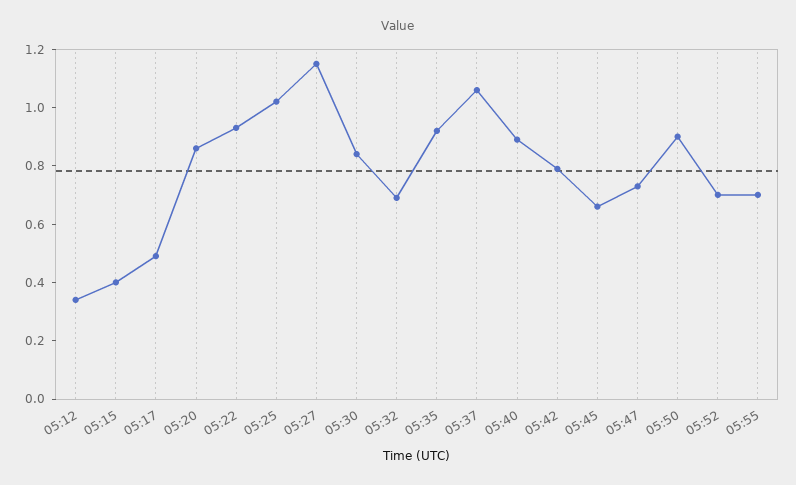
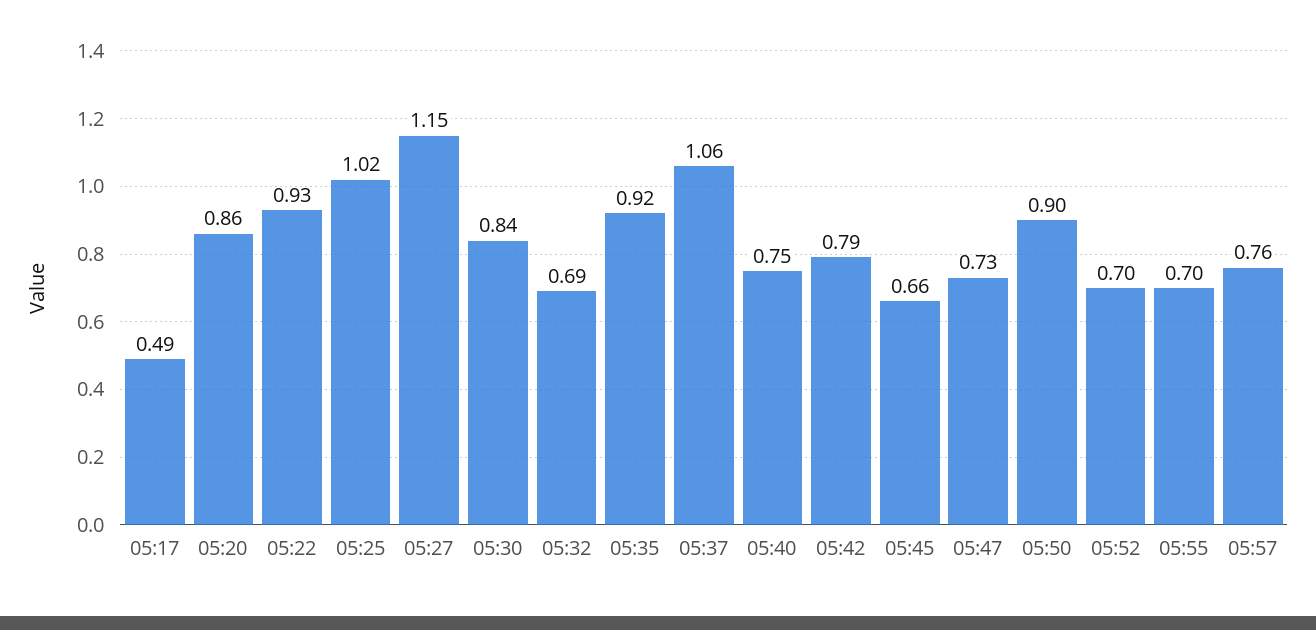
05:12: 0.35 -> none
05:15: 0.4 -> none
05:40: 0.9 -> 0.75
05:57: none -> 0.76

